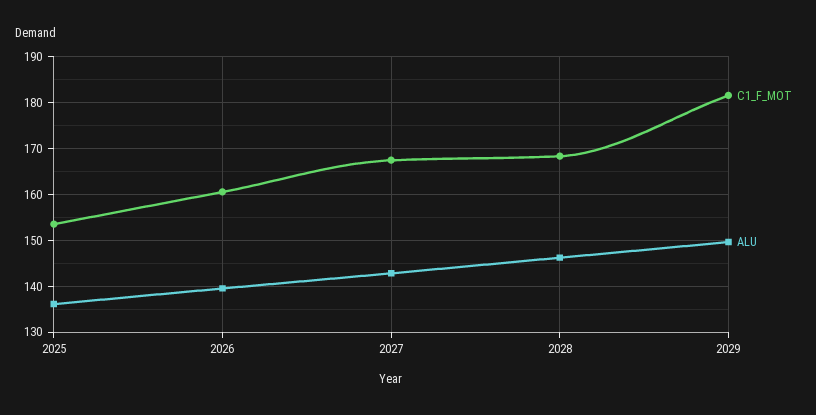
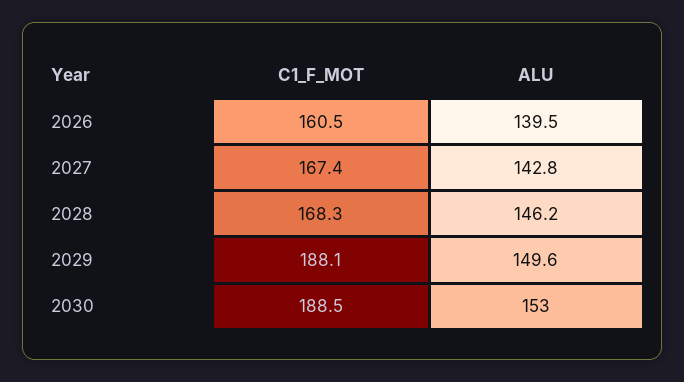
C1_F_MOT, 2025: 154 -> none
ALU, 2025: 136 -> none
C1_F_MOT, 2029: 182 -> 188.1
C1_F_MOT, 2030: none -> 188.5
ALU, 2030: none -> 153

